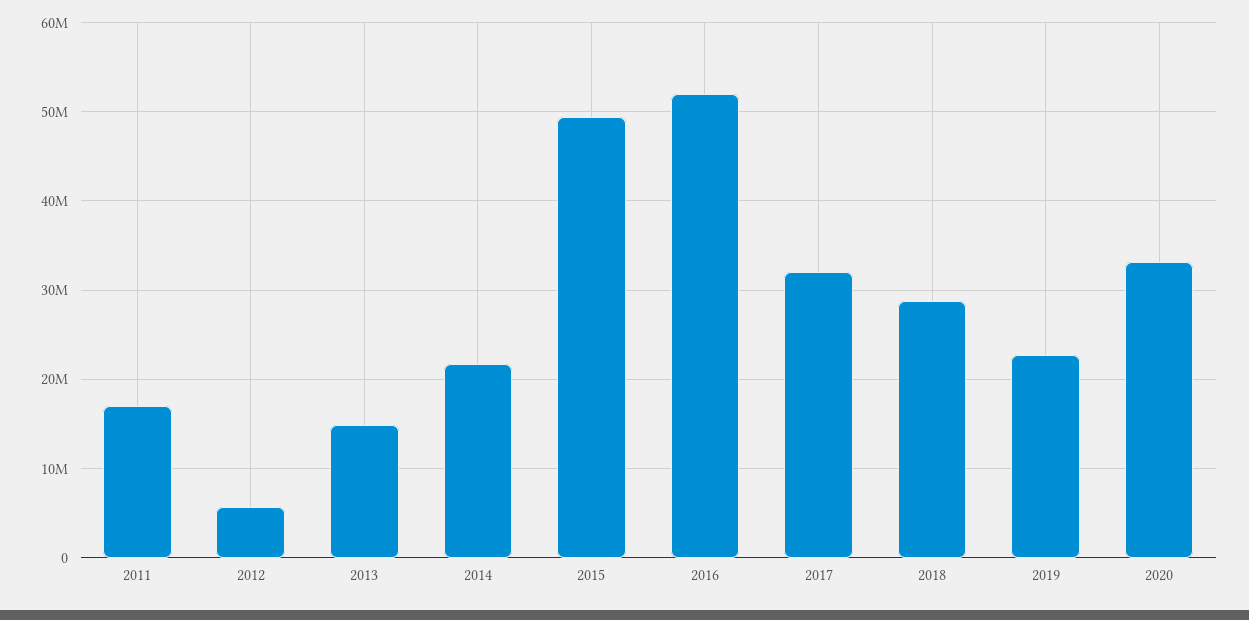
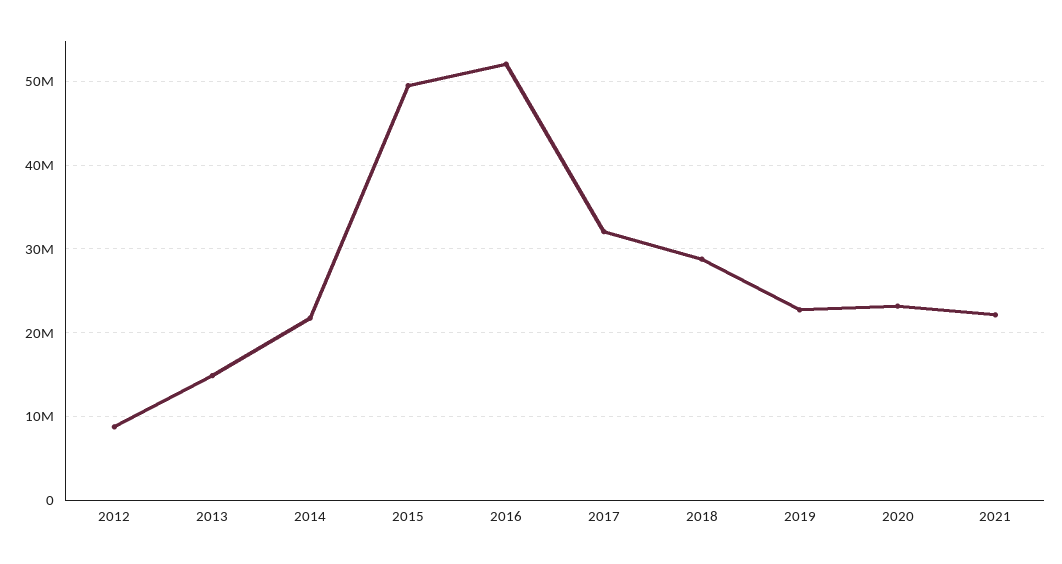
2011: 17000000 -> none
2012: 6000000 -> 9000000
2020: 33000000 -> 23000000
2021: none -> 22000000

